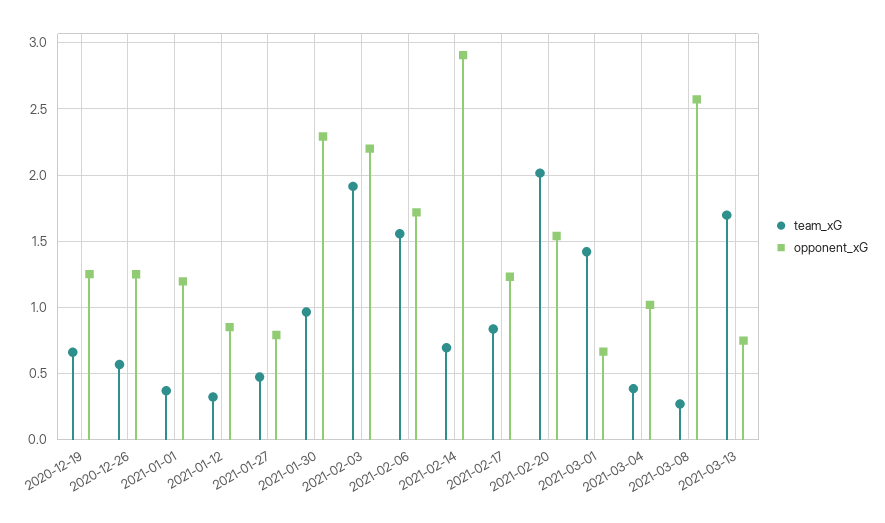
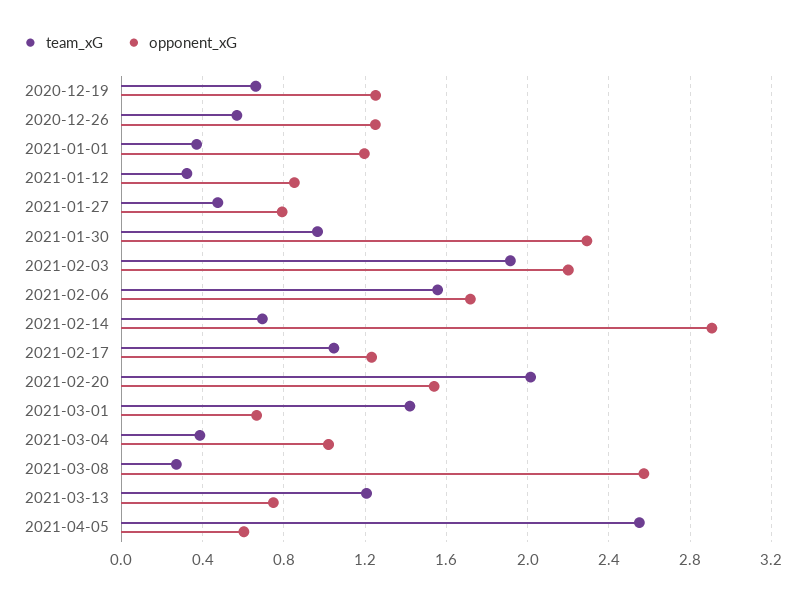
team_xG, 2021-02-17: 0.85 -> 1.05
team_xG, 2021-03-13: 1.7 -> 1.2
team_xG, 2021-04-05: none -> 2.55
opponent_xG, 2021-04-05: none -> 0.6

